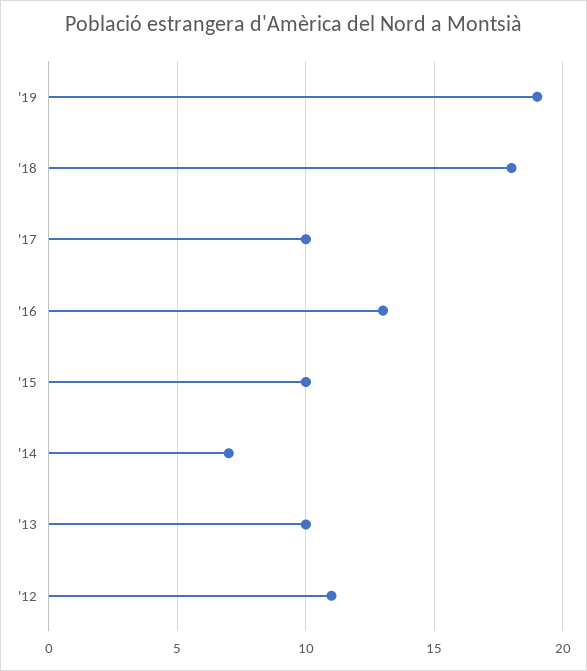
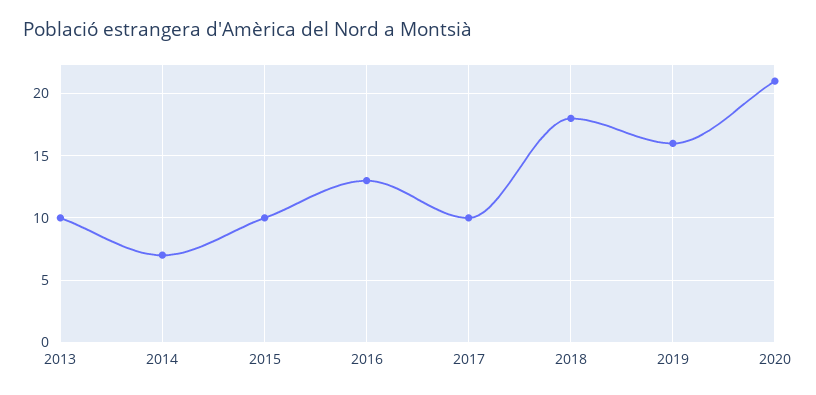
'19: 19 -> 16
'12: 11 -> none
2020: none -> 21

